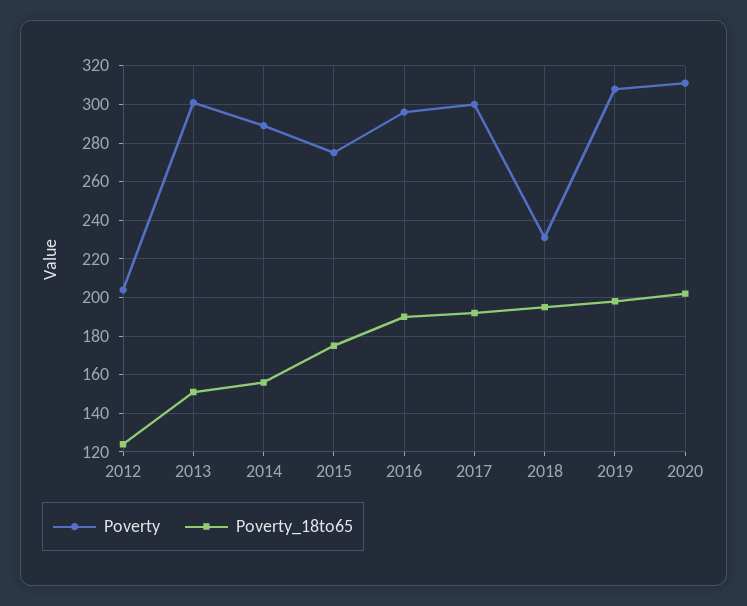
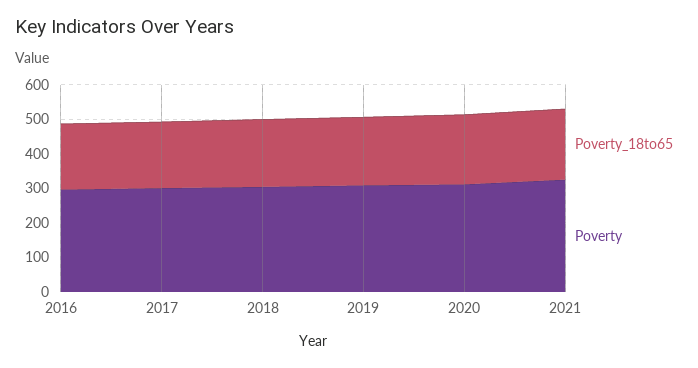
Poverty, 2012: 205 -> none
Poverty_18to65, 2012: 125 -> none
Poverty, 2013: 300 -> none
Poverty_18to65, 2013: 150 -> none
Poverty, 2014: 290 -> none
Poverty_18to65, 2014: 155 -> none
Poverty, 2015: 275 -> none
Poverty_18to65, 2015: 175 -> none
Poverty, 2018: 230 -> 300
Poverty_18to65, 2021: none -> 200
Poverty, 2021: none -> 325

